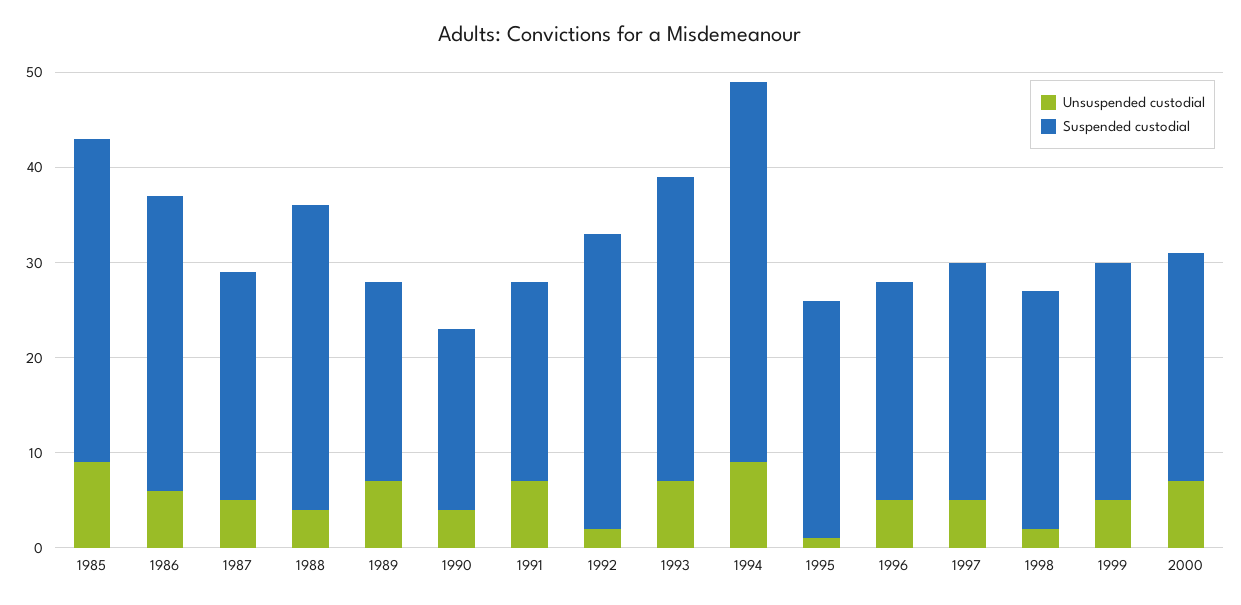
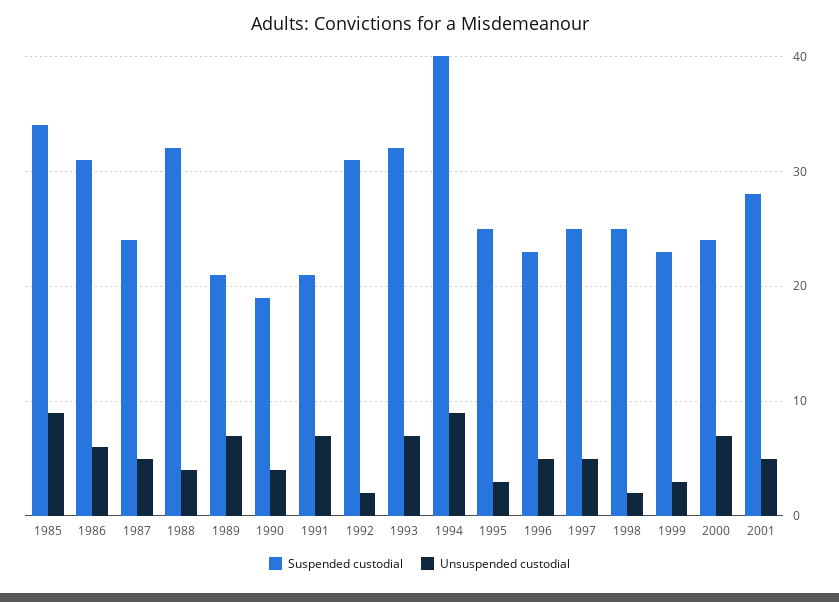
Unsuspended custodial, 1995: 1 -> 3
Unsuspended custodial, 1999: 5 -> 3
Suspended custodial, 1999: 25 -> 23
Suspended custodial, 2001: none -> 28
Unsuspended custodial, 2001: none -> 5

